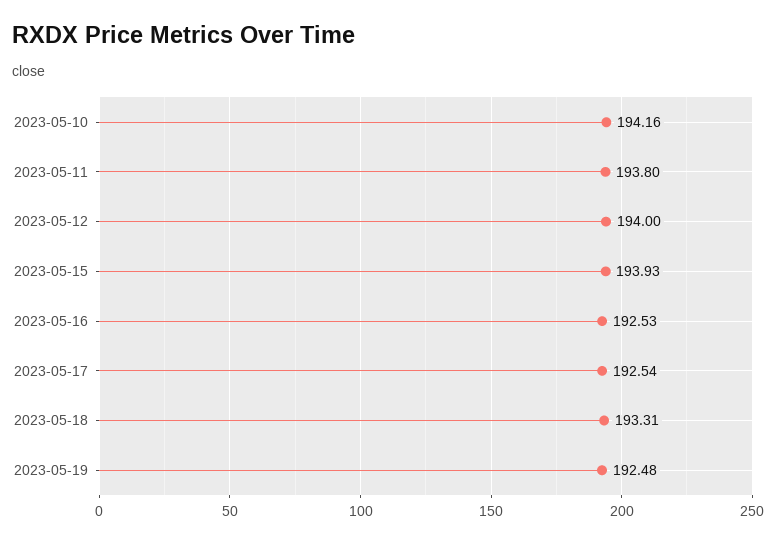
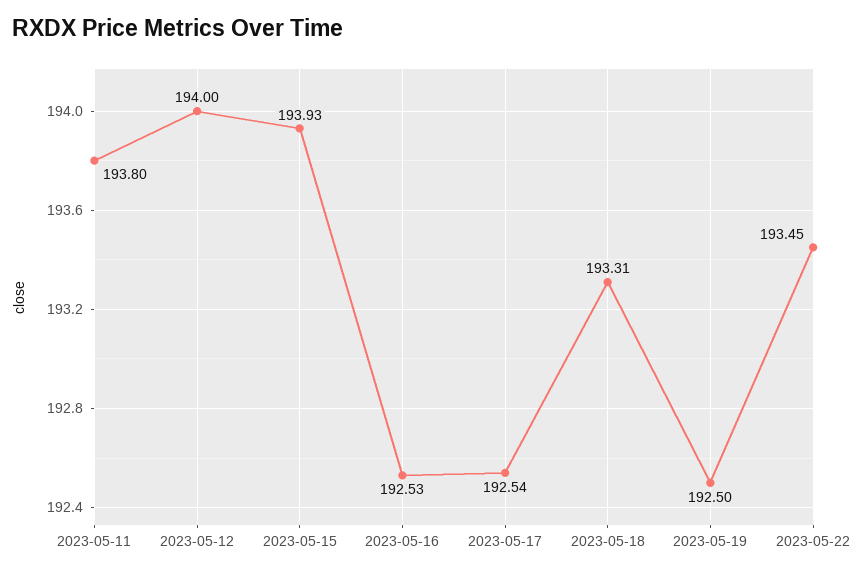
2023-05-10: 194.16 -> none
2023-05-19: 192.48 -> 192.5
2023-05-22: none -> 193.45

